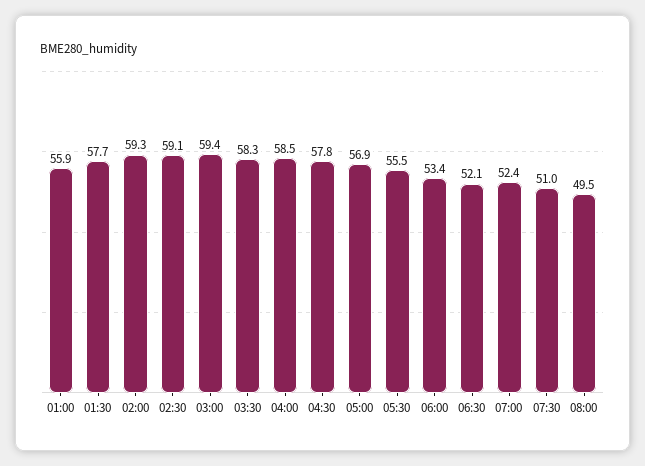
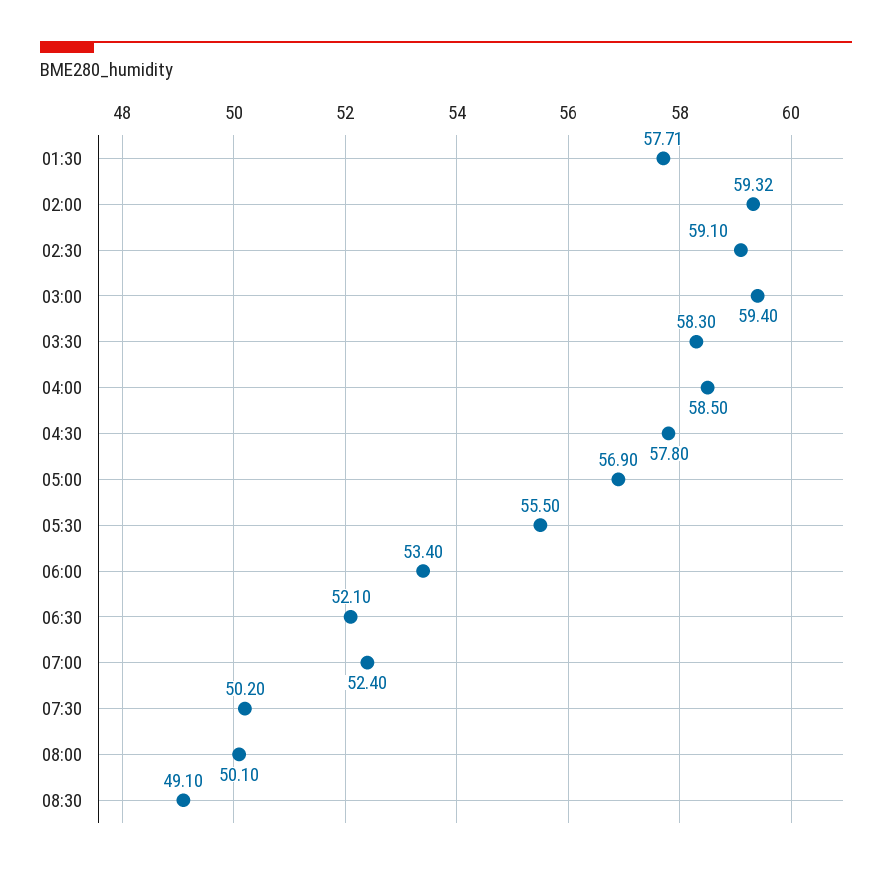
01:00: 55.9 -> none
07:30: 51 -> 50.2
08:00: 49.5 -> 50.1
08:30: none -> 49.1

